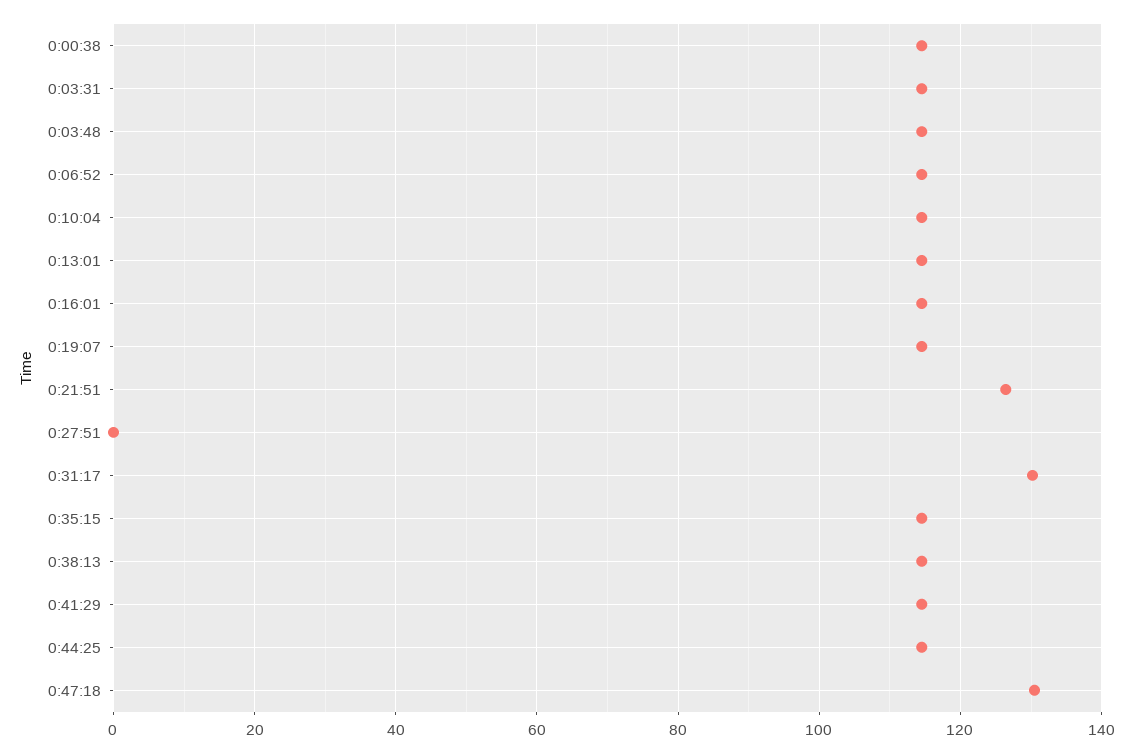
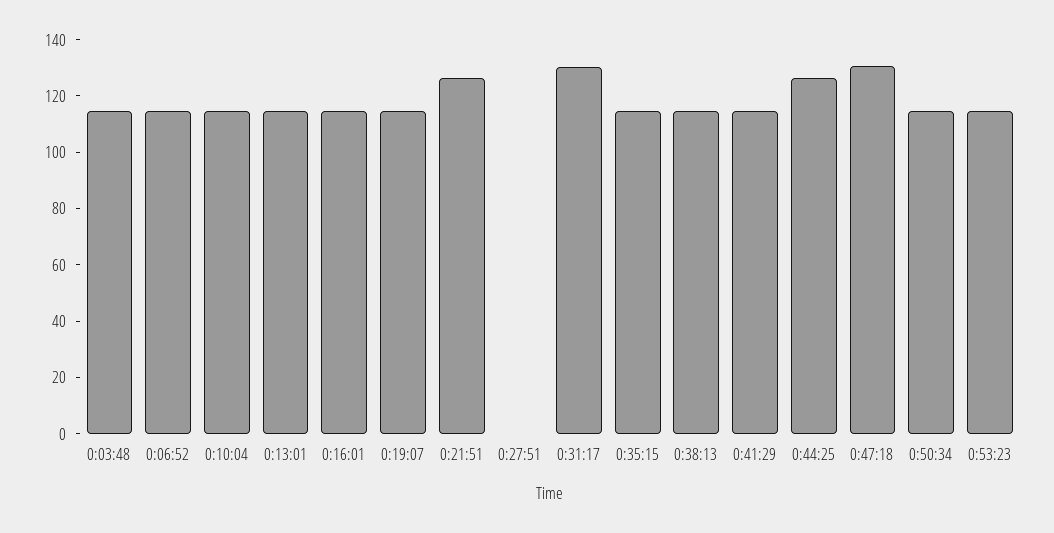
0:00:38: 114 -> none
0:03:31: 114 -> none
0:44:25: 114 -> 125
0:50:34: none -> 115
0:53:23: none -> 115

